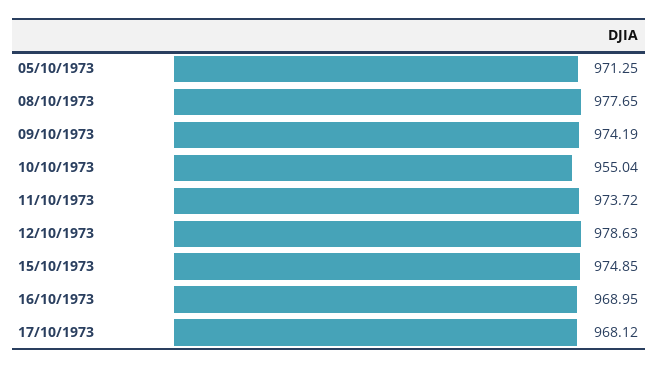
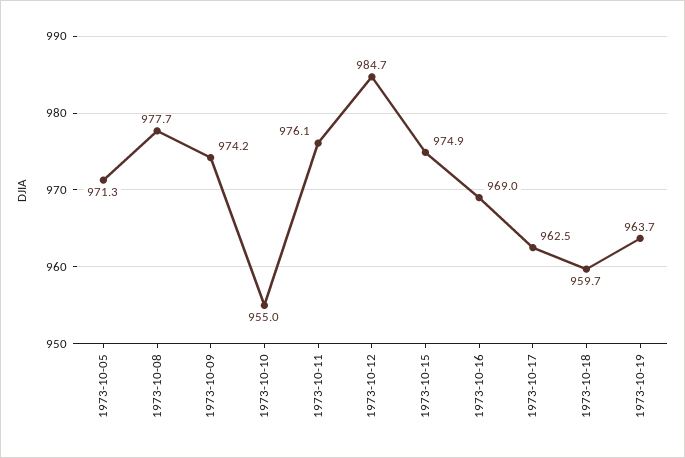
11/10/1973: 973.72 -> 976.1
12/10/1973: 978.63 -> 984.7
17/10/1973: 968.12 -> 962.5
1973-10-18: none -> 959.7
1973-10-19: none -> 963.7

